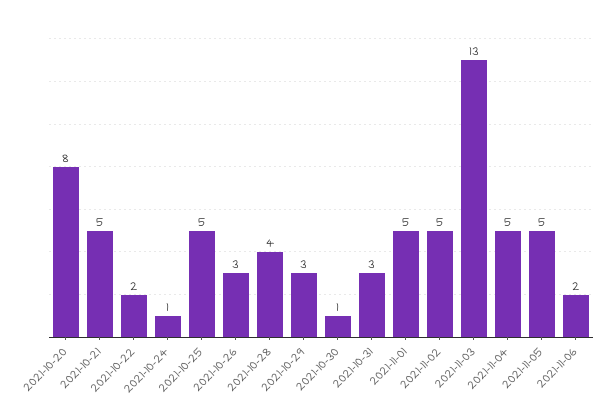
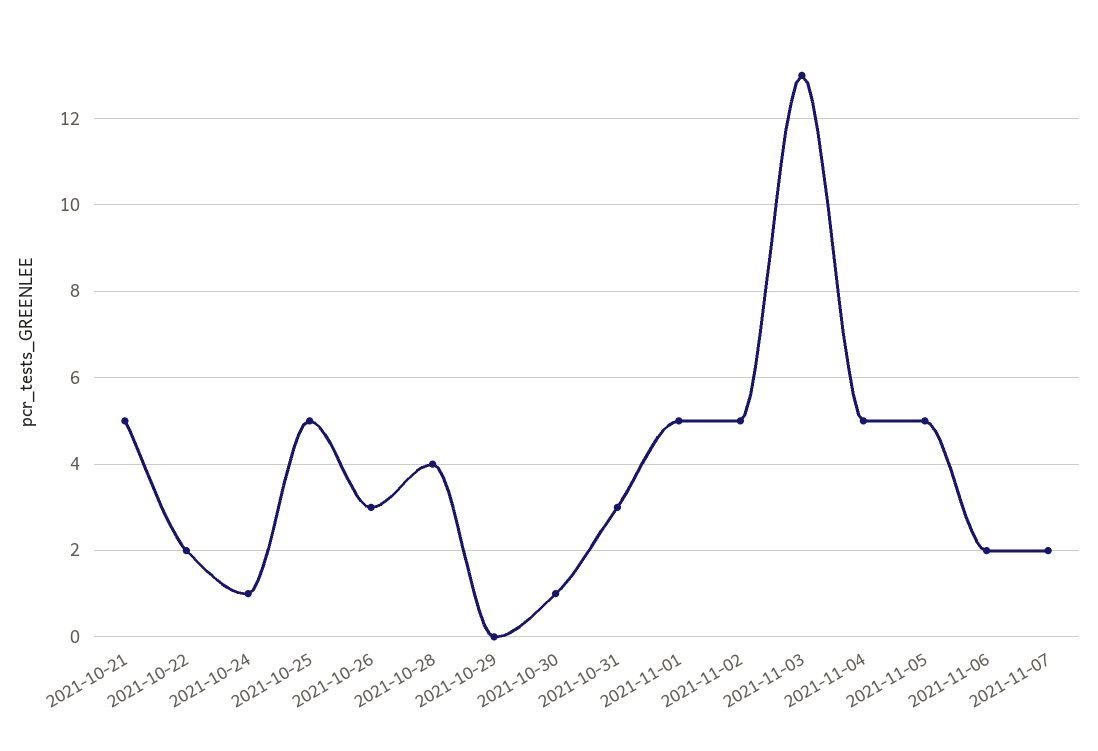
2021-10-20: 8 -> none
2021-10-29: 3 -> 0
2021-11-07: none -> 2

